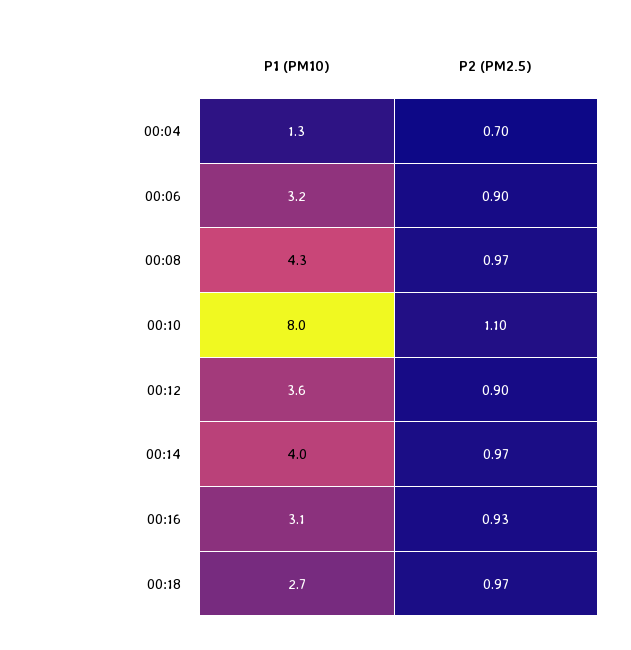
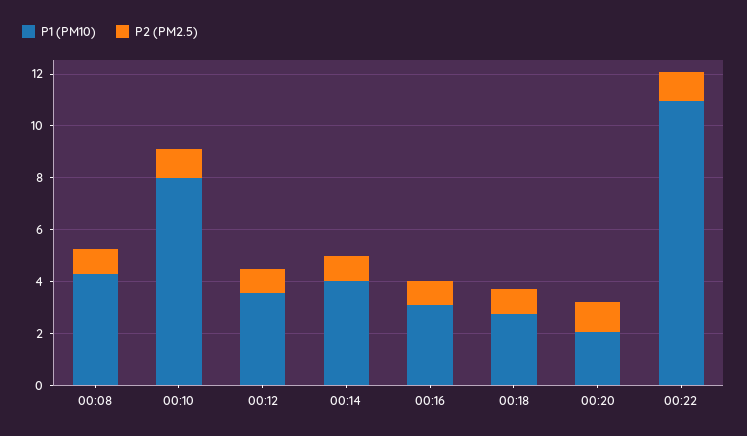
P1 (PM10), 00:04: 1.3 -> none
P2 (PM2.5), 00:04: 0.7 -> none
P1 (PM10), 00:06: 3.2 -> none
P2 (PM2.5), 00:06: 0.9 -> none
P1 (PM10), 00:20: none -> 2
P2 (PM2.5), 00:20: none -> 1
P1 (PM10), 00:22: none -> 11
P2 (PM2.5), 00:22: none -> 1

